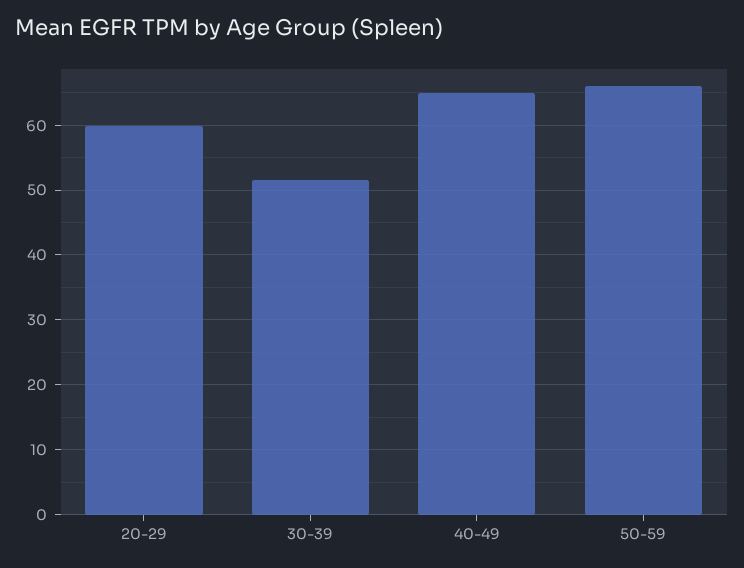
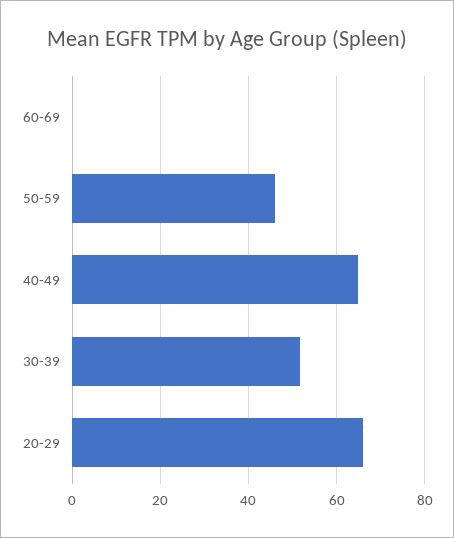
20-29: 60 -> 66
50-59: 66 -> 46
60-69: none -> 0

